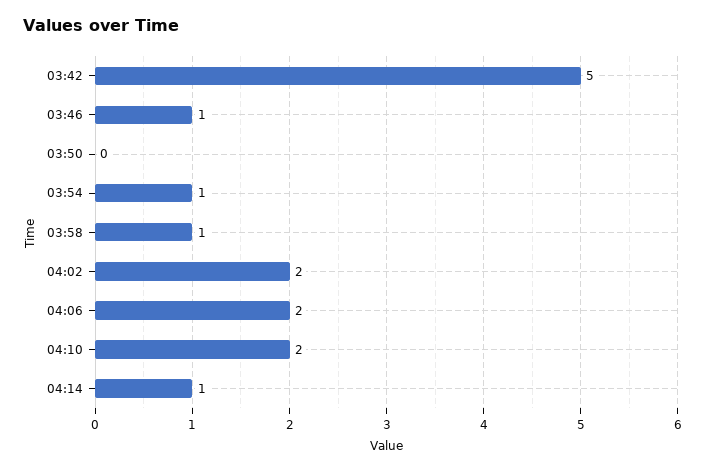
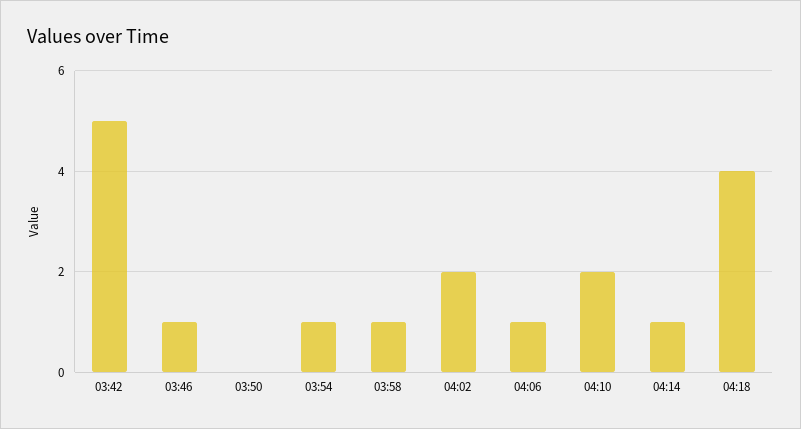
04:06: 2 -> 1
04:18: none -> 4

